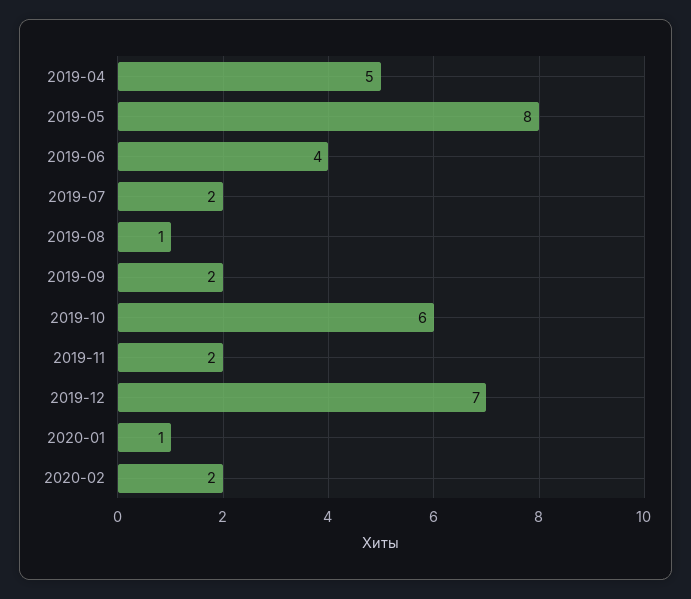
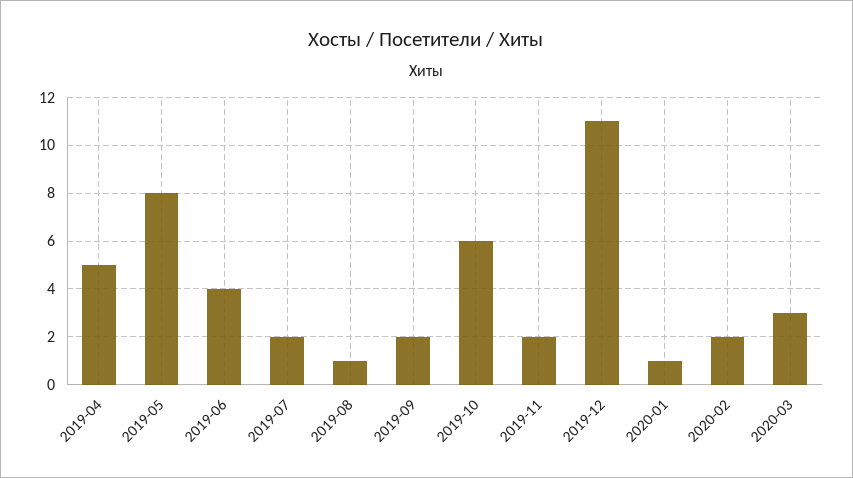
2019-12: 7 -> 11
2020-03: none -> 3

